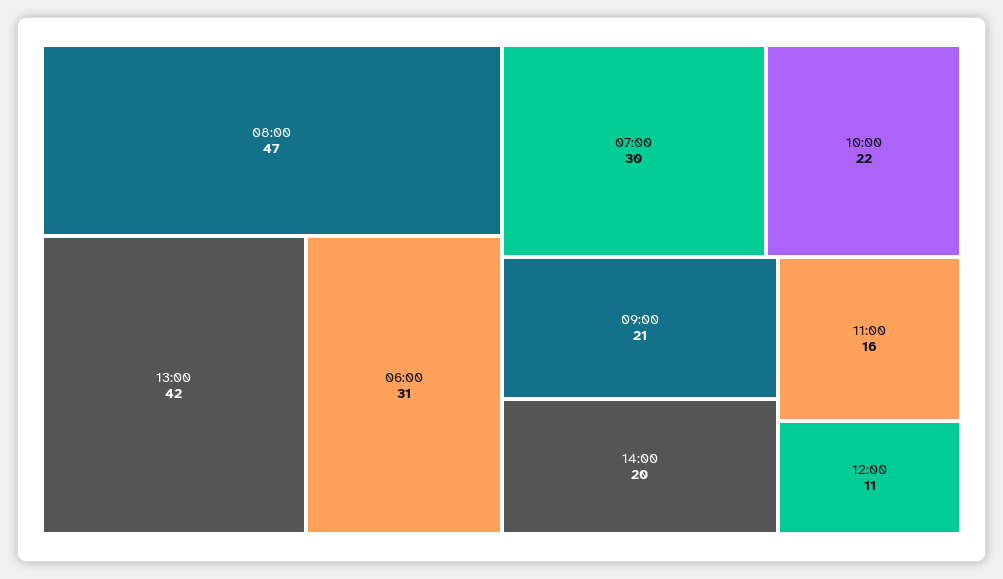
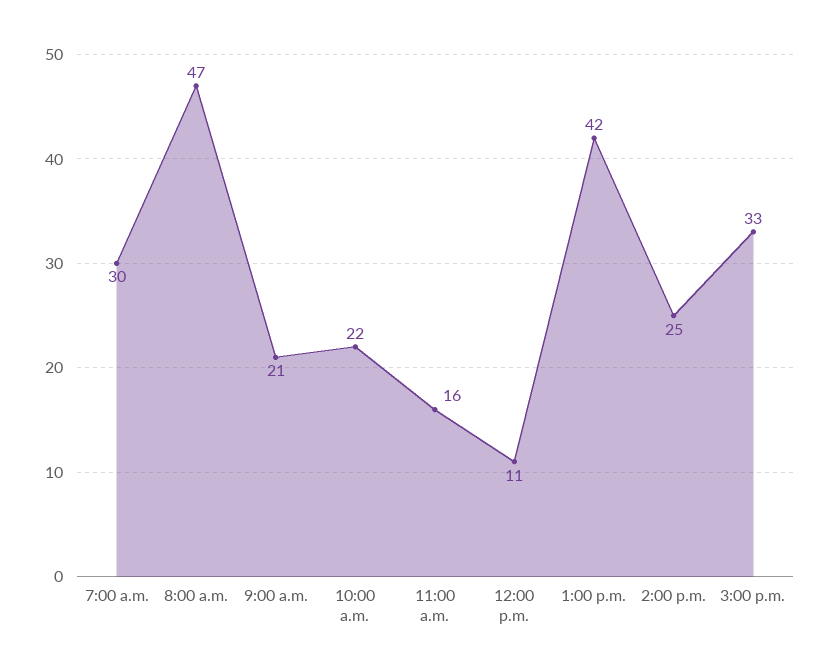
06:00: 31 -> none
14:00: 20 -> 25
3:00 p.m.: none -> 33

